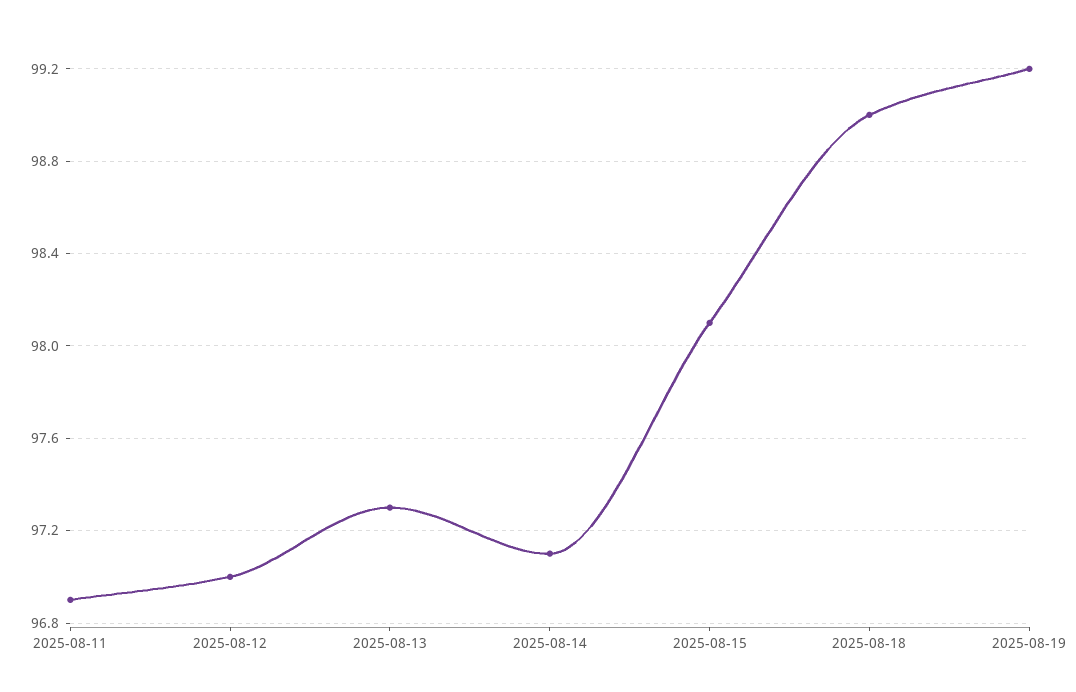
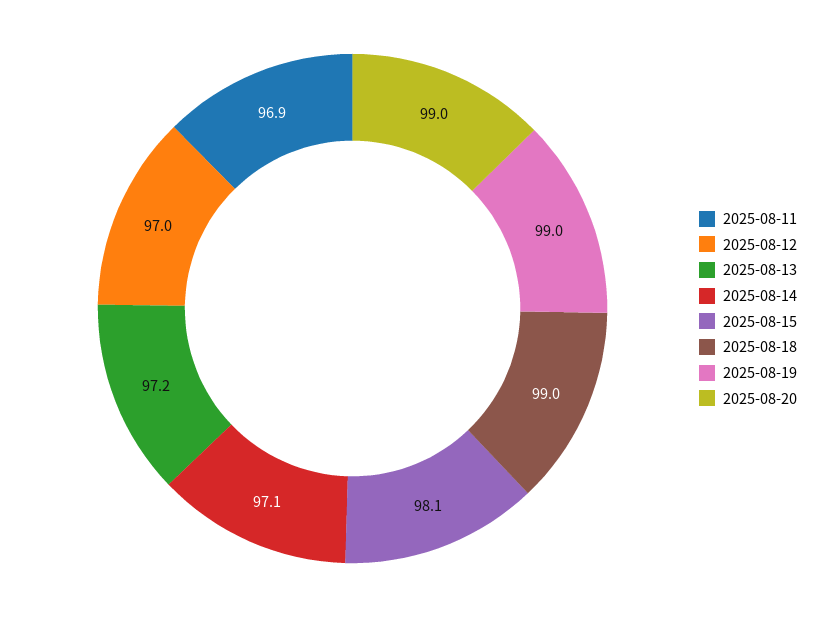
2025-08-13: 97.3 -> 97.2
2025-08-19: 99.2 -> 99
2025-08-20: none -> 99

